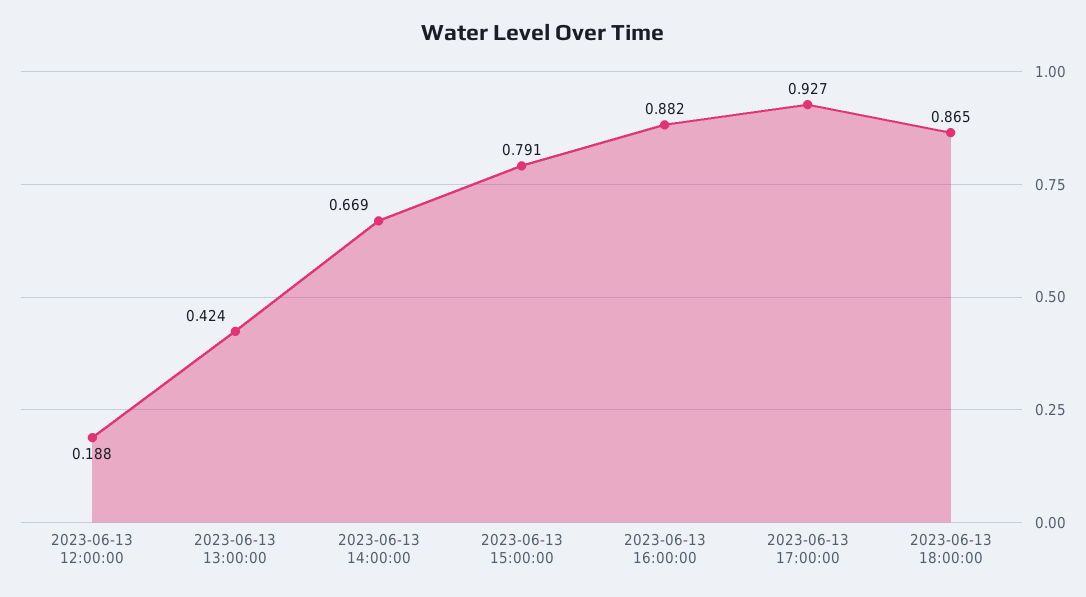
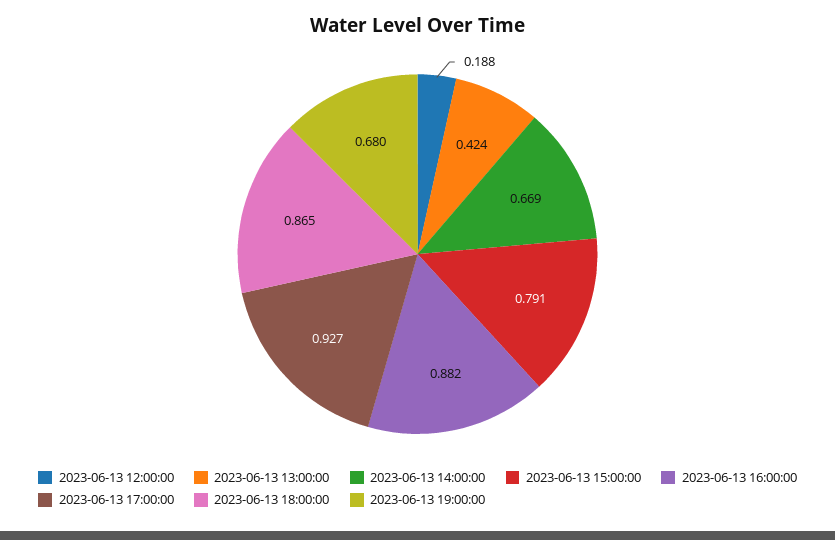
2023-06-13 19:00:00: none -> 0.68

